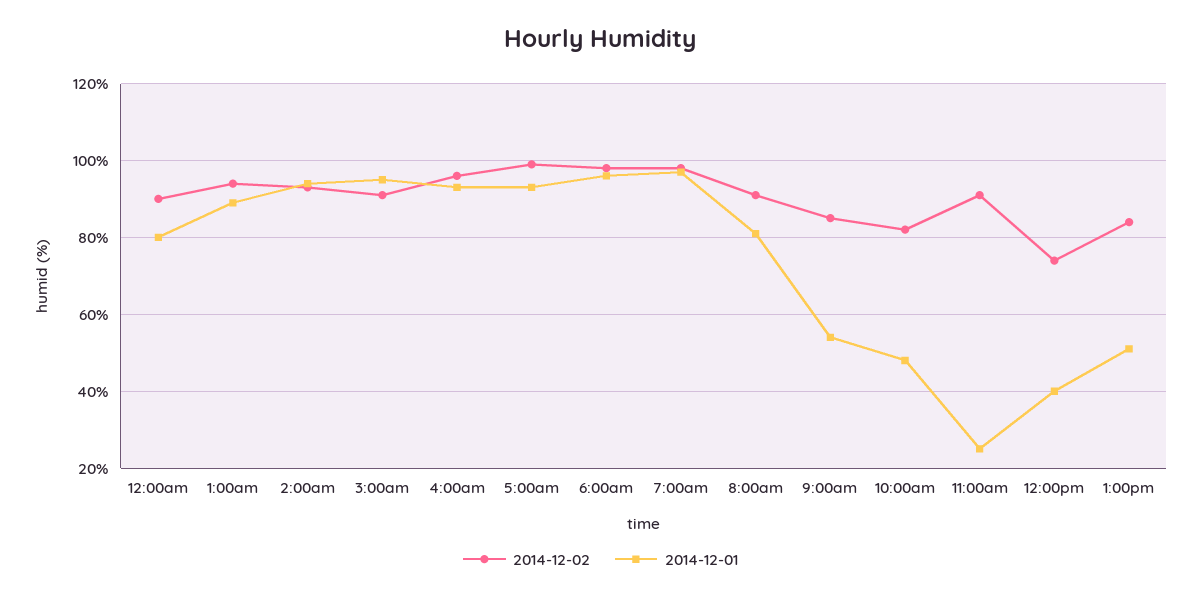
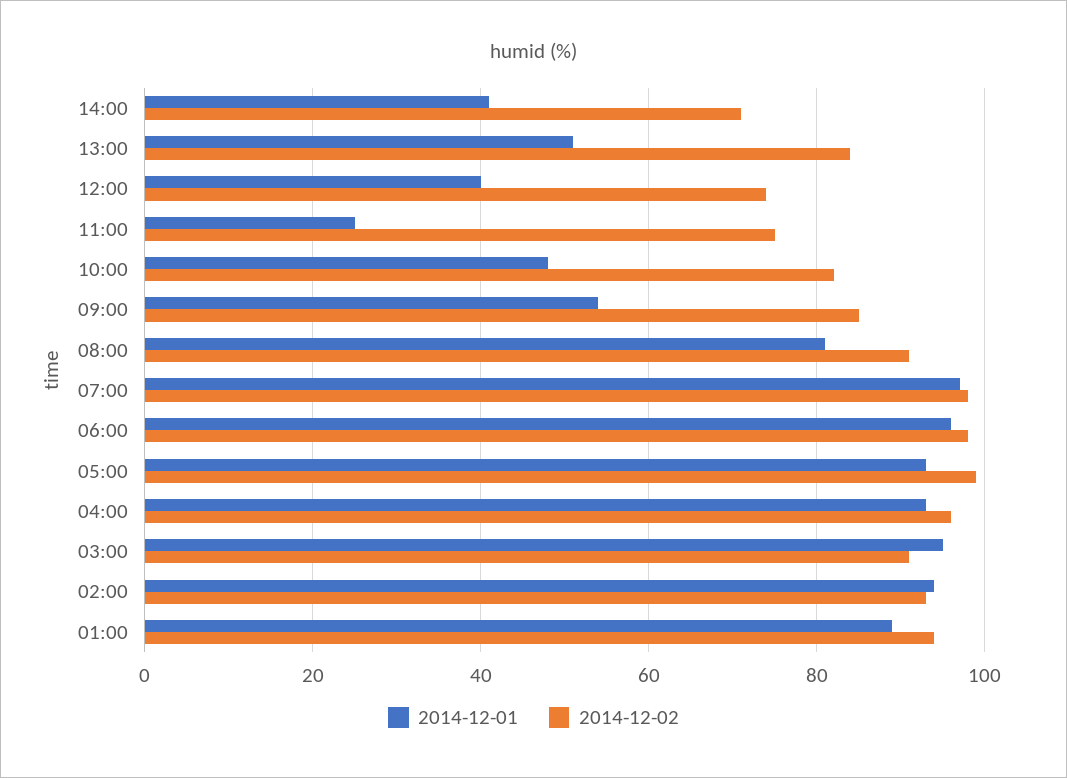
2014-12-02, 12:00am: 90 -> none
2014-12-01, 12:00am: 80 -> none
2014-12-02, 11:00am: 90 -> 75
2014-12-01, 14:00: none -> 40
2014-12-02, 14:00: none -> 70

